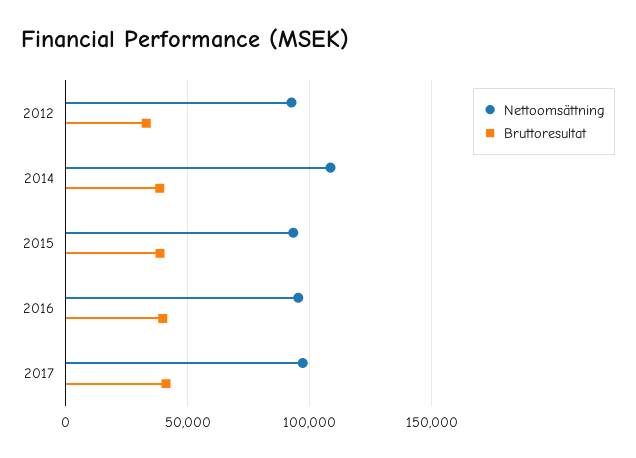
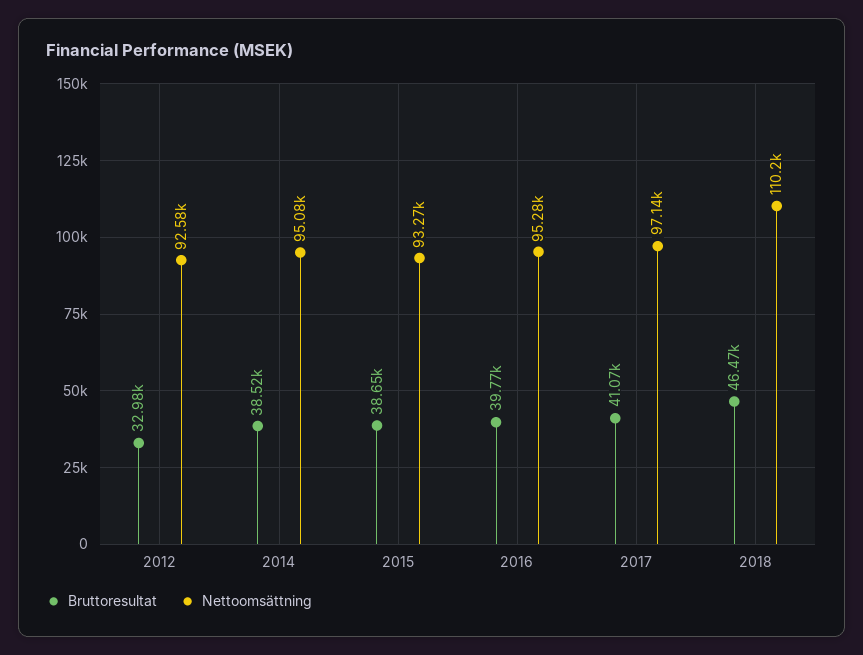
Nettoomsättning, 2014: 110000 -> 95080
Bruttoresultat, 2018: none -> 46470
Nettoomsättning, 2018: none -> 110200

